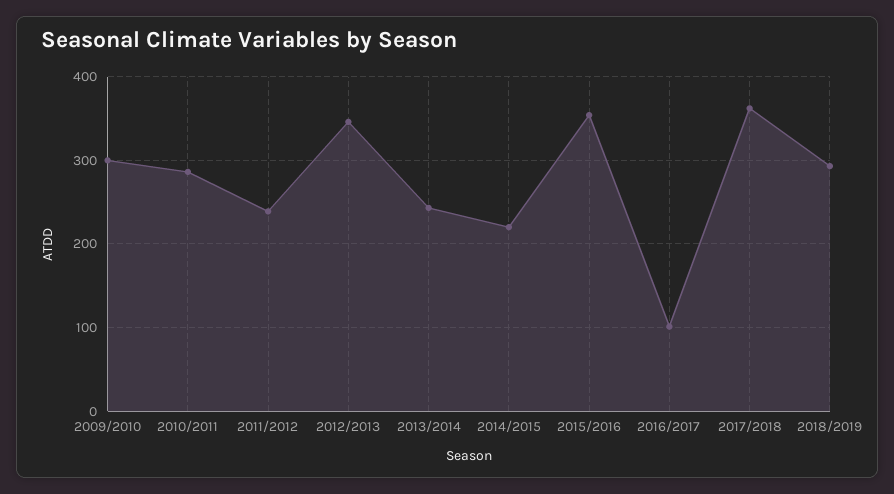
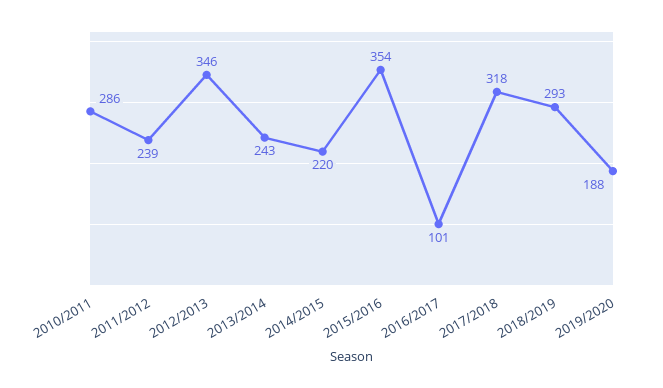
2009/2010: 300 -> none
2017/2018: 360 -> 318
2019/2020: none -> 188

